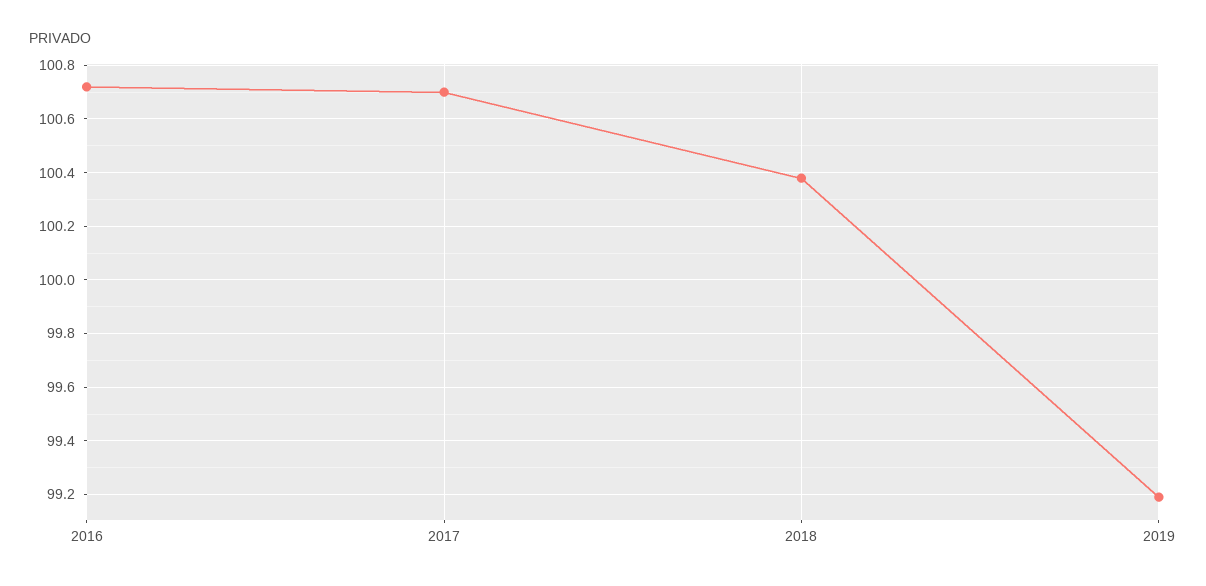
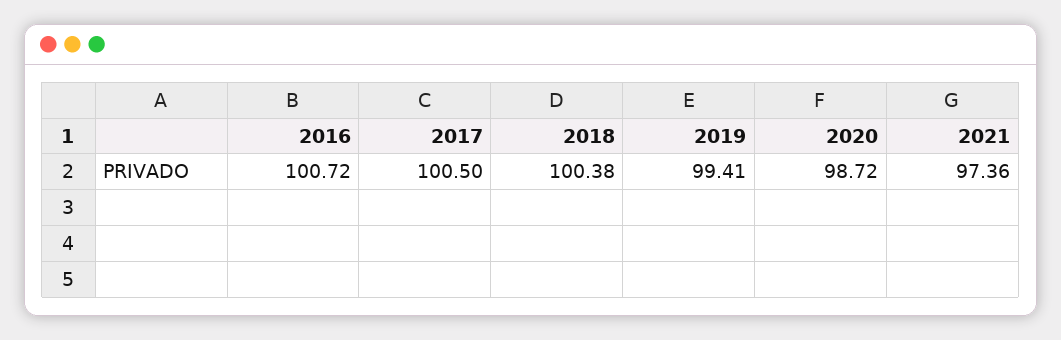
2017: 100.7 -> 100.5
2019: 99.2 -> 99.41
2020: none -> 98.72
2021: none -> 97.36

